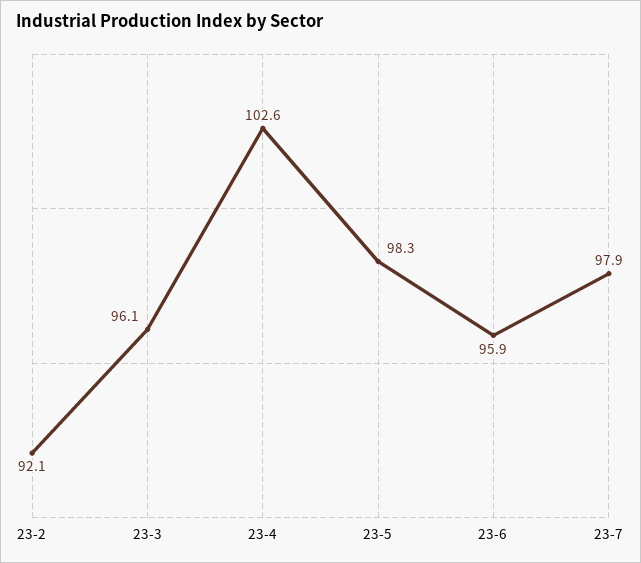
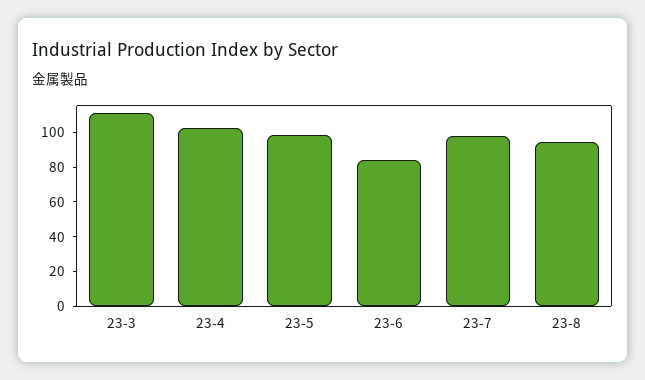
23-2: 92.1 -> none
23-3: 96.1 -> 110
23-6: 95.9 -> 85
23-8: none -> 95

